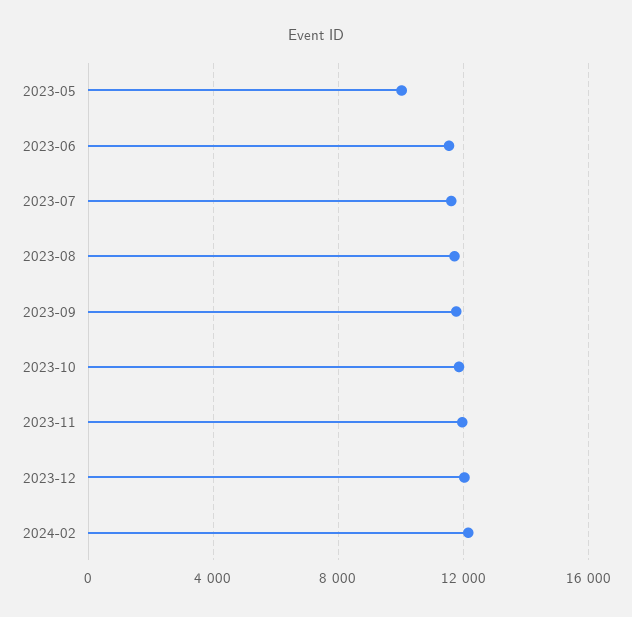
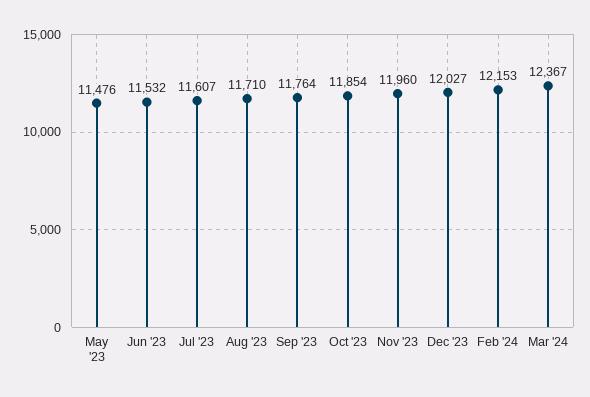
2023-05: 10000 -> 11476
Mar '24: none -> 12367

